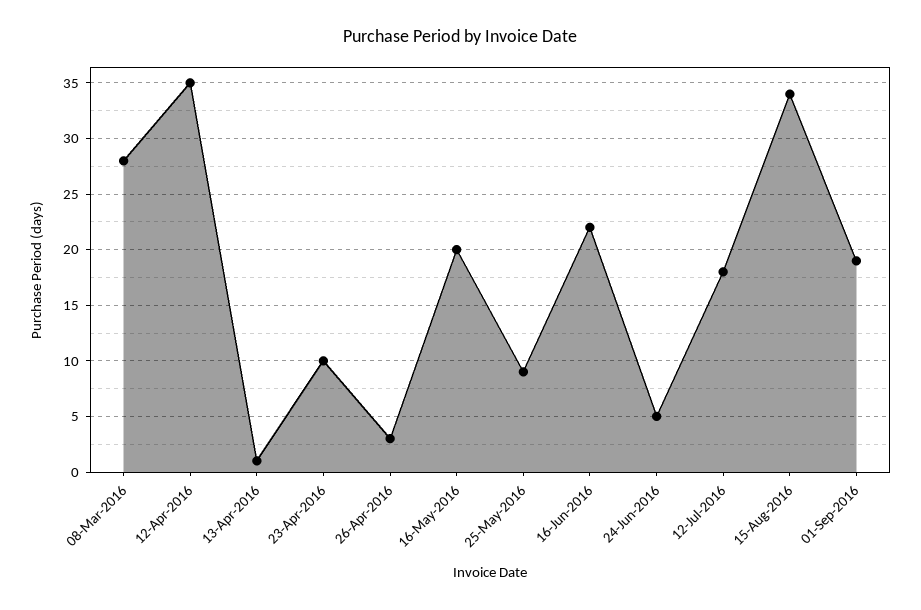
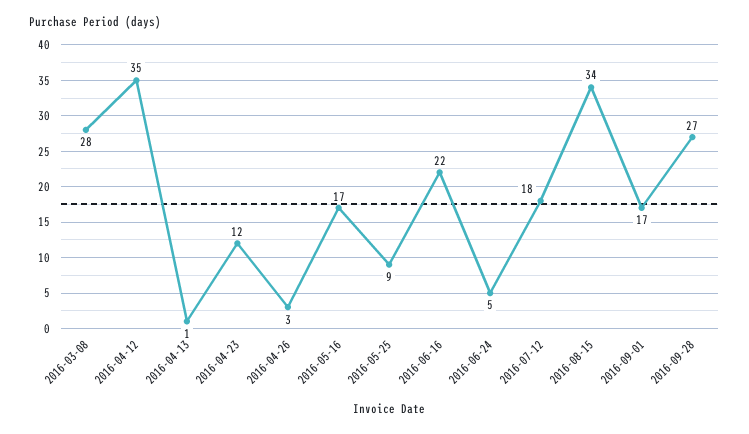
23-Apr-2016: 10 -> 12
16-May-2016: 20 -> 17
01-Sep-2016: 19 -> 17
2016-09-28: none -> 27

